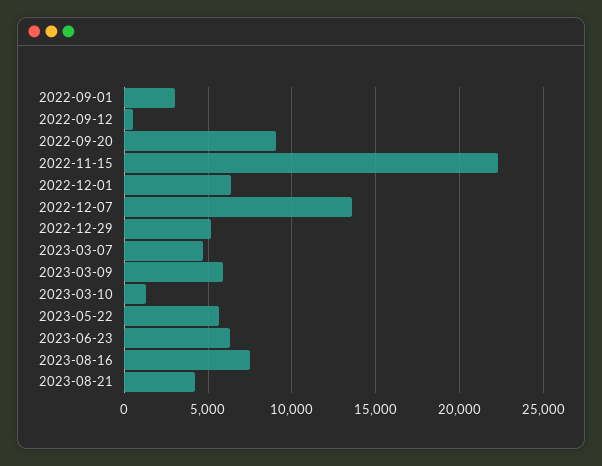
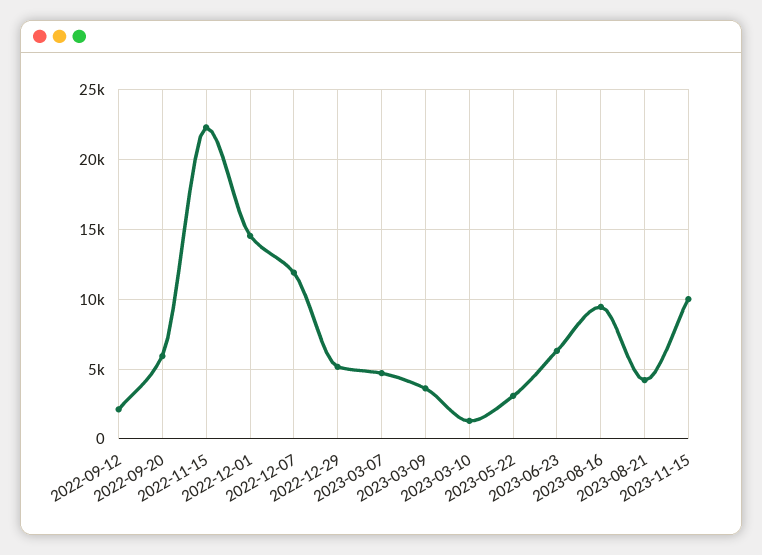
2022-09-01: 3000 -> none
2022-09-12: 500 -> 2000
2022-09-20: 9000 -> 6000
2022-12-01: 6500 -> 14500
2022-12-07: 13500 -> 12000
2023-03-09: 6000 -> 3500
2023-05-22: 5500 -> 3000
2023-08-16: 7500 -> 9500
2023-11-15: none -> 10000

